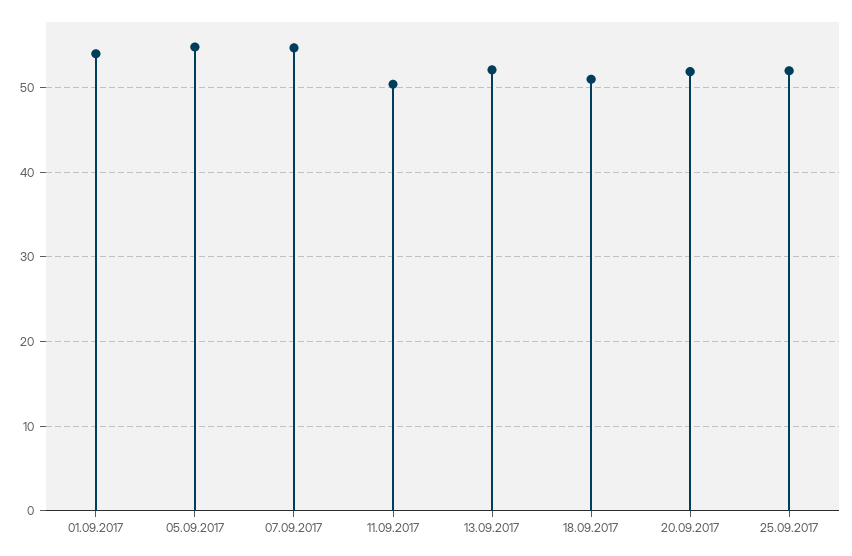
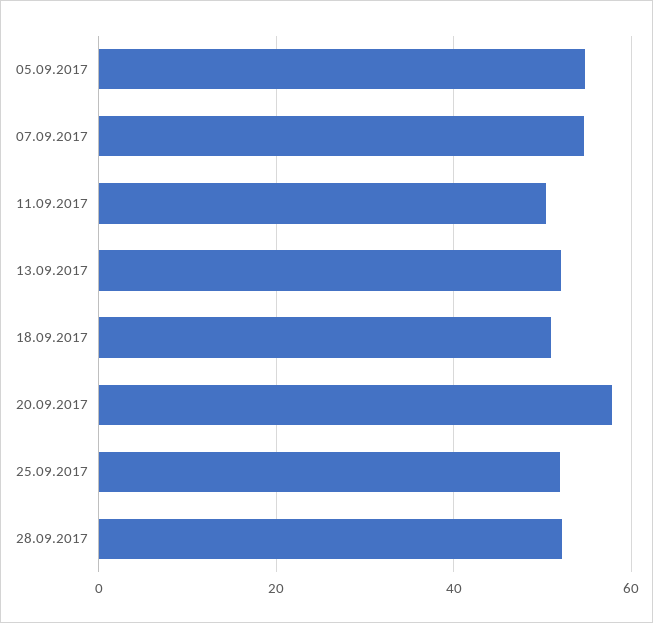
01.09.2017: 54 -> none
20.09.2017: 52 -> 58
28.09.2017: none -> 52

